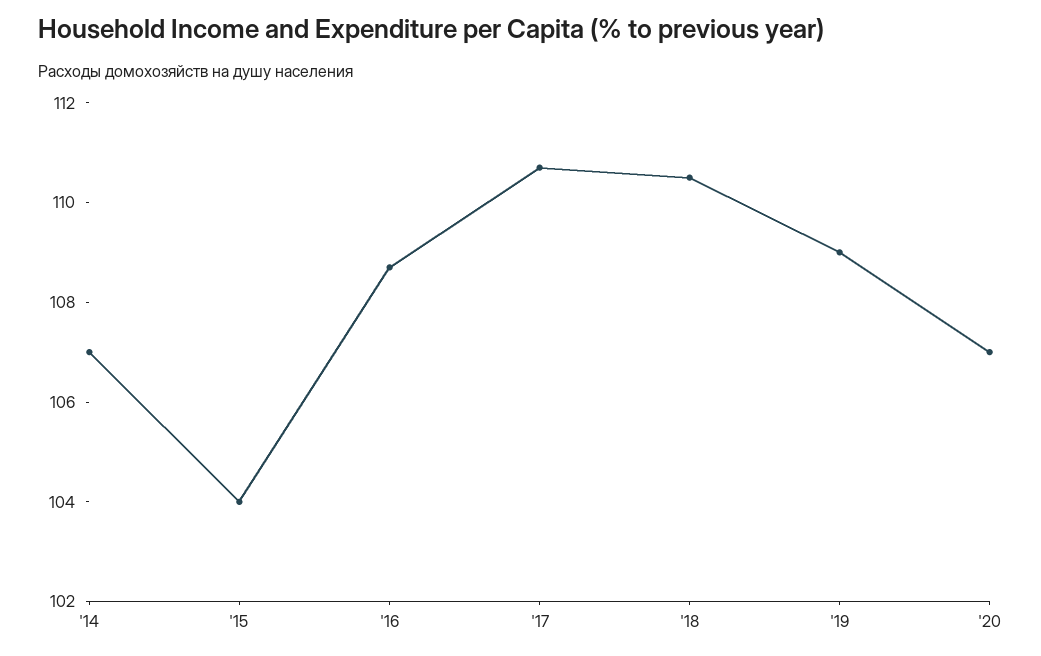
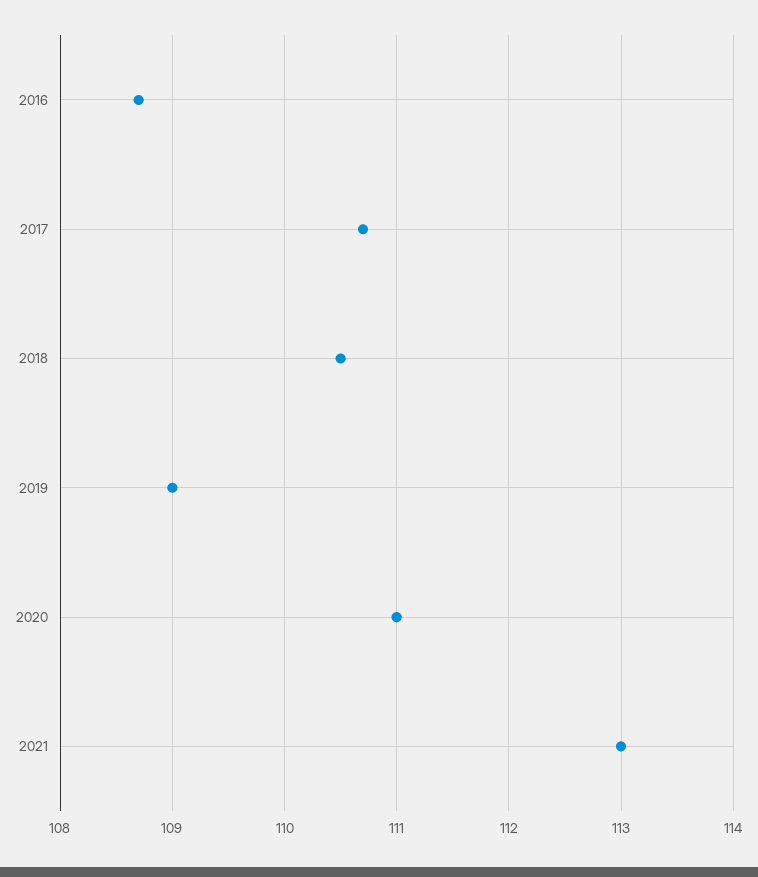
'14: 107 -> none
'15: 104 -> none
'20: 107 -> 111
2021: none -> 113

